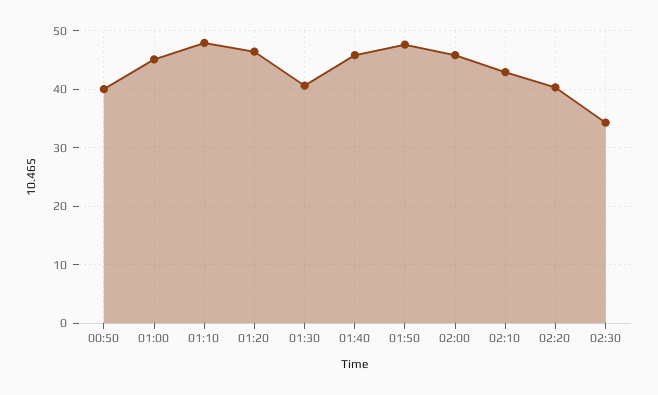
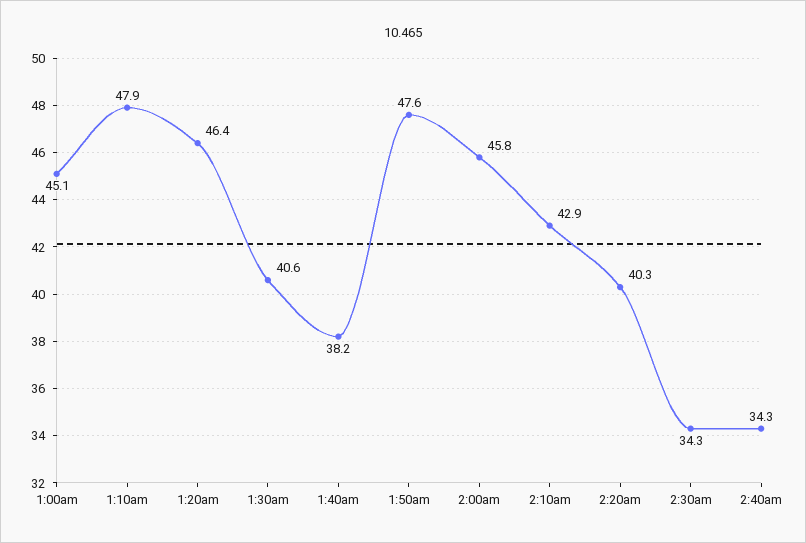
00:50: 40 -> none
01:40: 46 -> 38.2
2:40am: none -> 34.3

